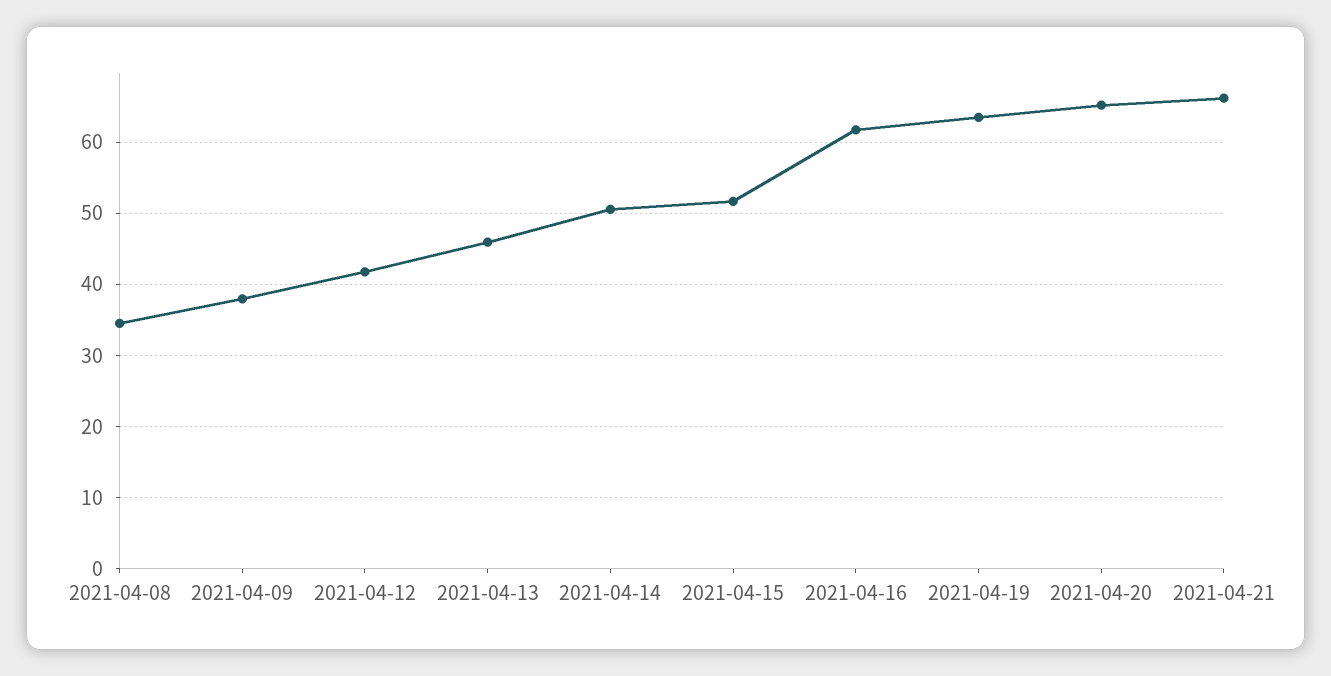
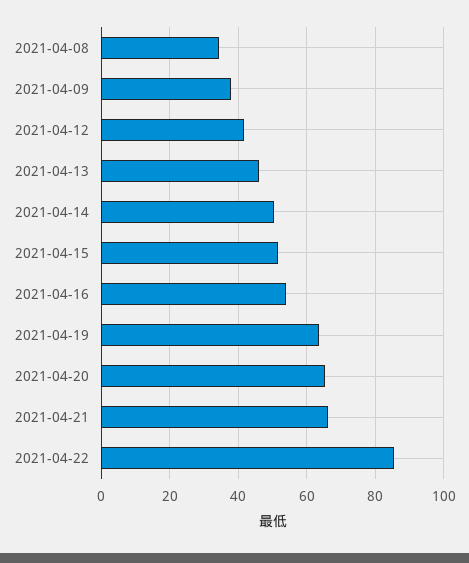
2021-04-16: 62 -> 54
2021-04-22: none -> 86

